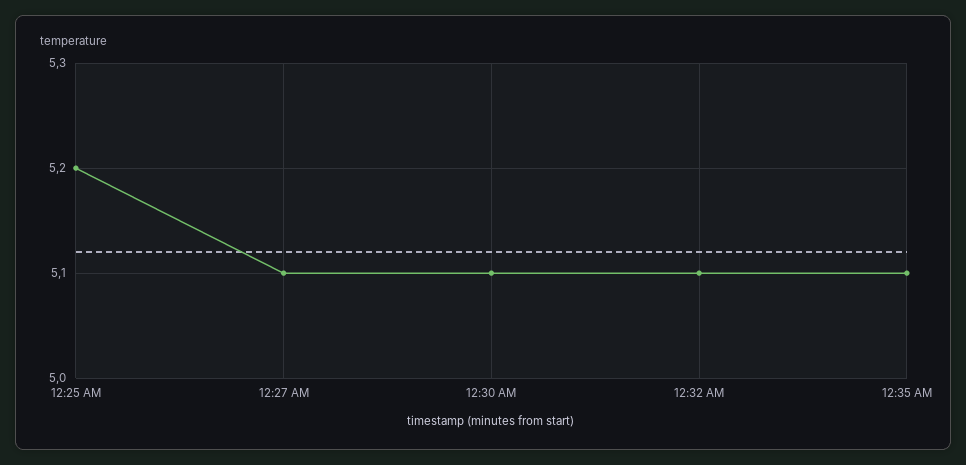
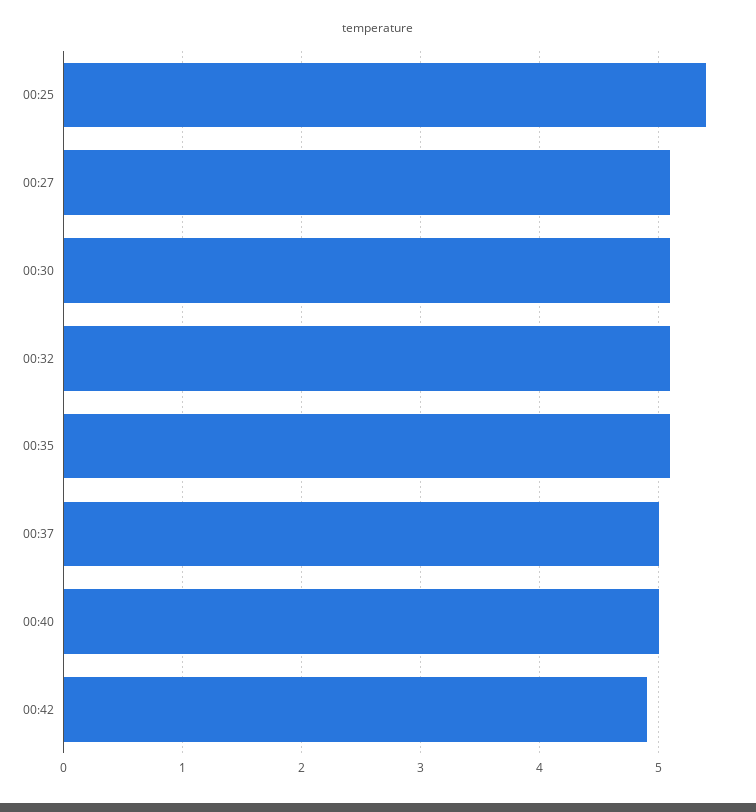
12:25 AM: 5.2 -> 5.4
00:37: none -> 5
00:40: none -> 5
00:42: none -> 4.9

